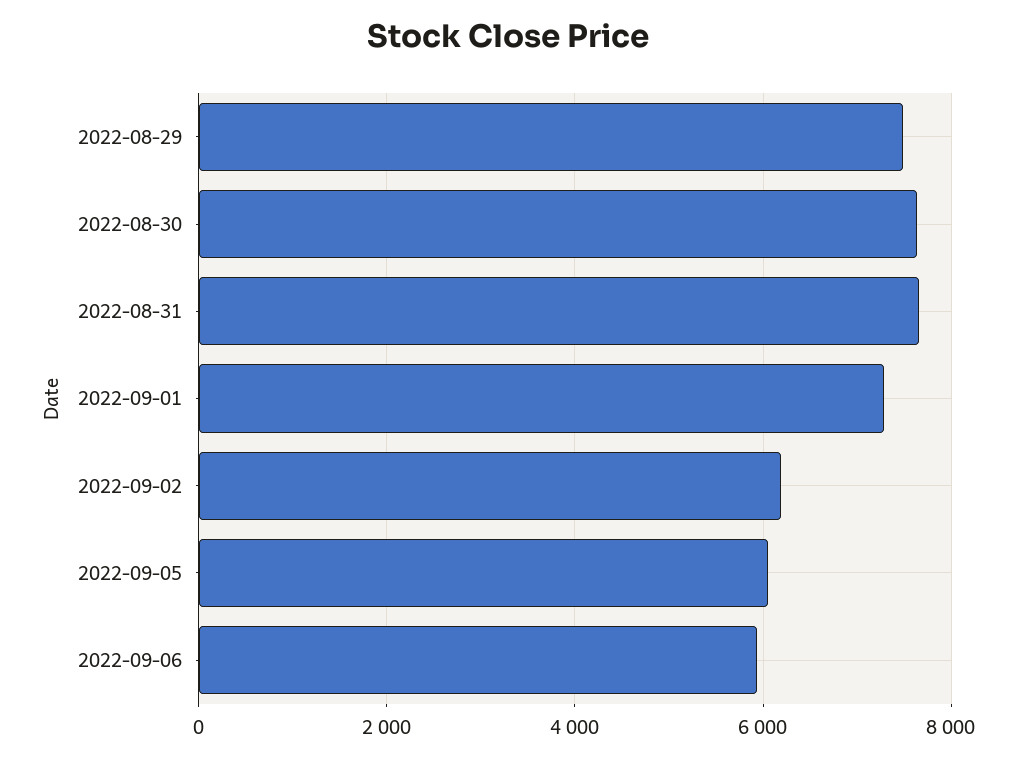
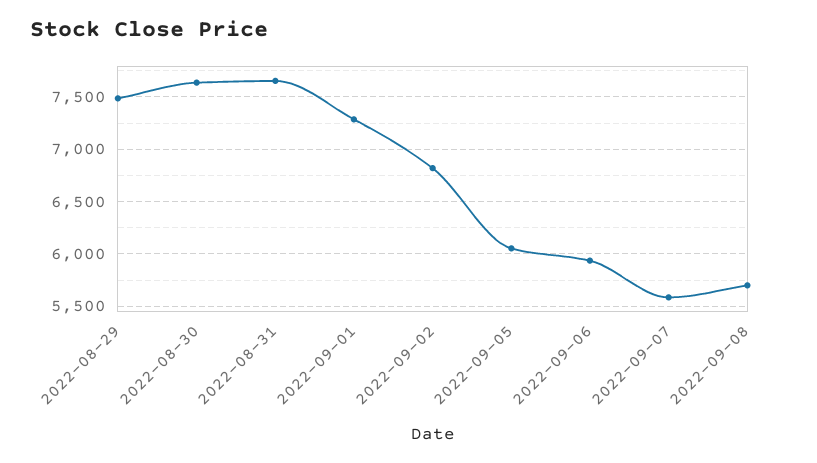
2022-09-02: 6200 -> 6800
2022-09-07: none -> 5600
2022-09-08: none -> 5700

